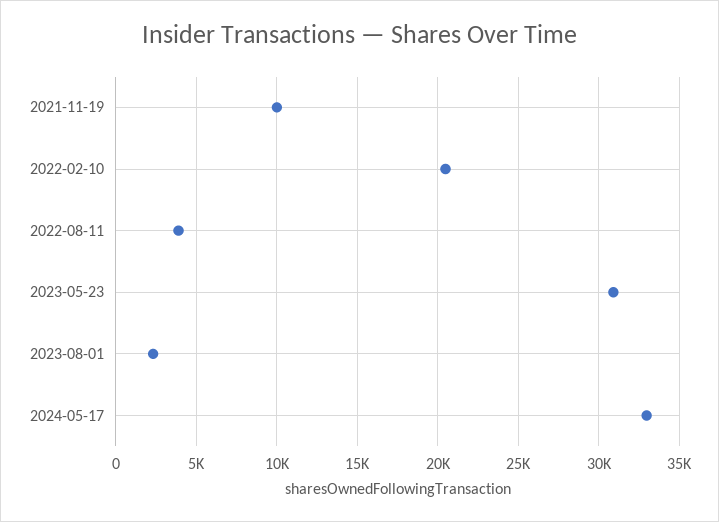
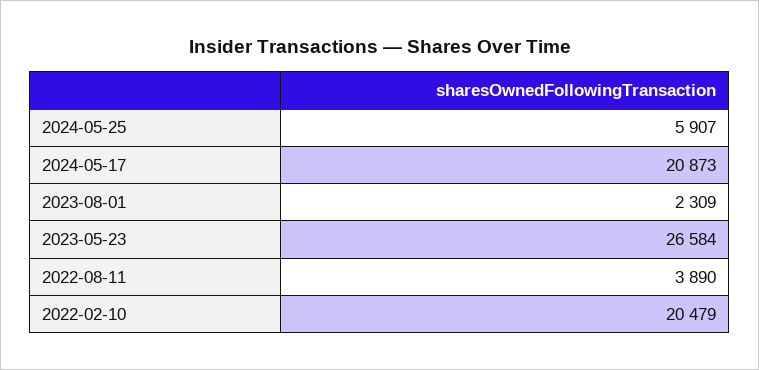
2021-11-19: 10000 -> none
2023-05-23: 31000 -> 26584
2024-05-17: 33000 -> 20873
2024-05-25: none -> 5907

